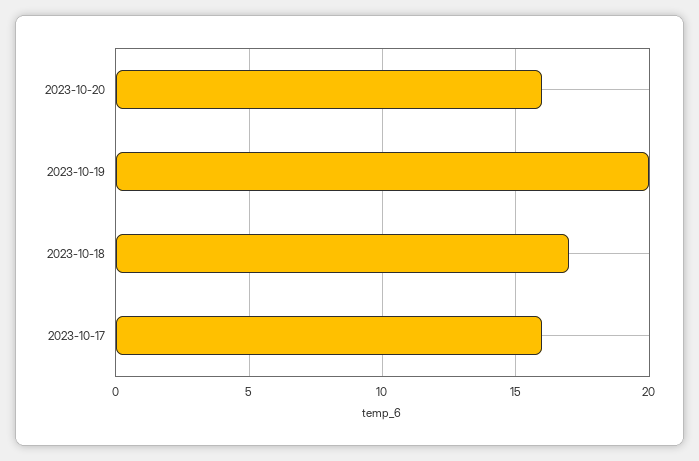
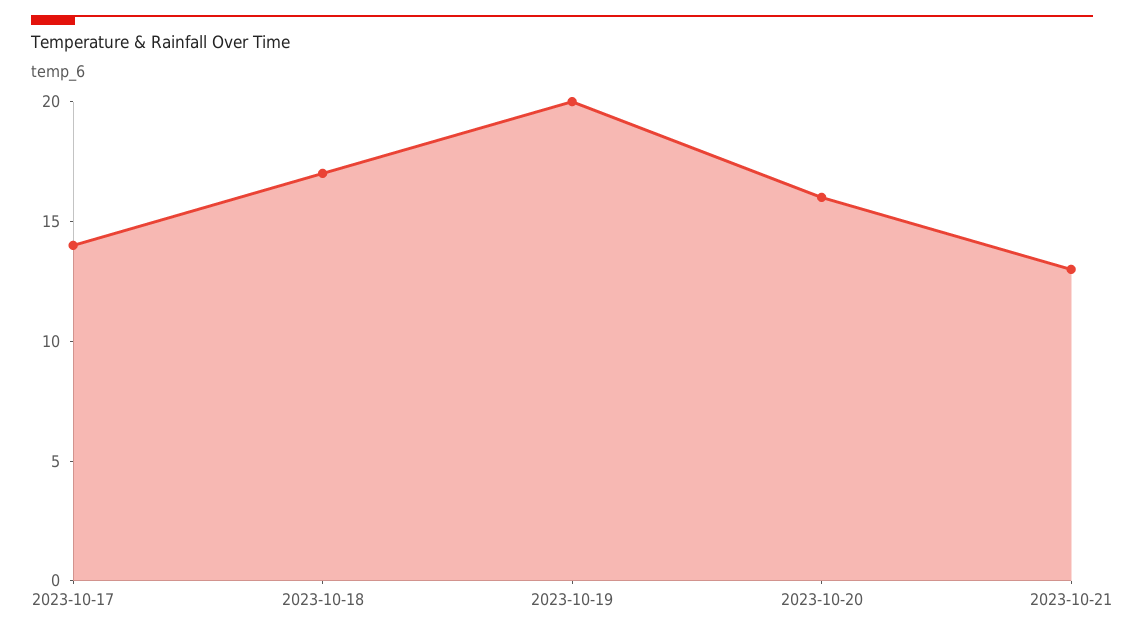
2023-10-17: 16 -> 14
2023-10-21: none -> 13

